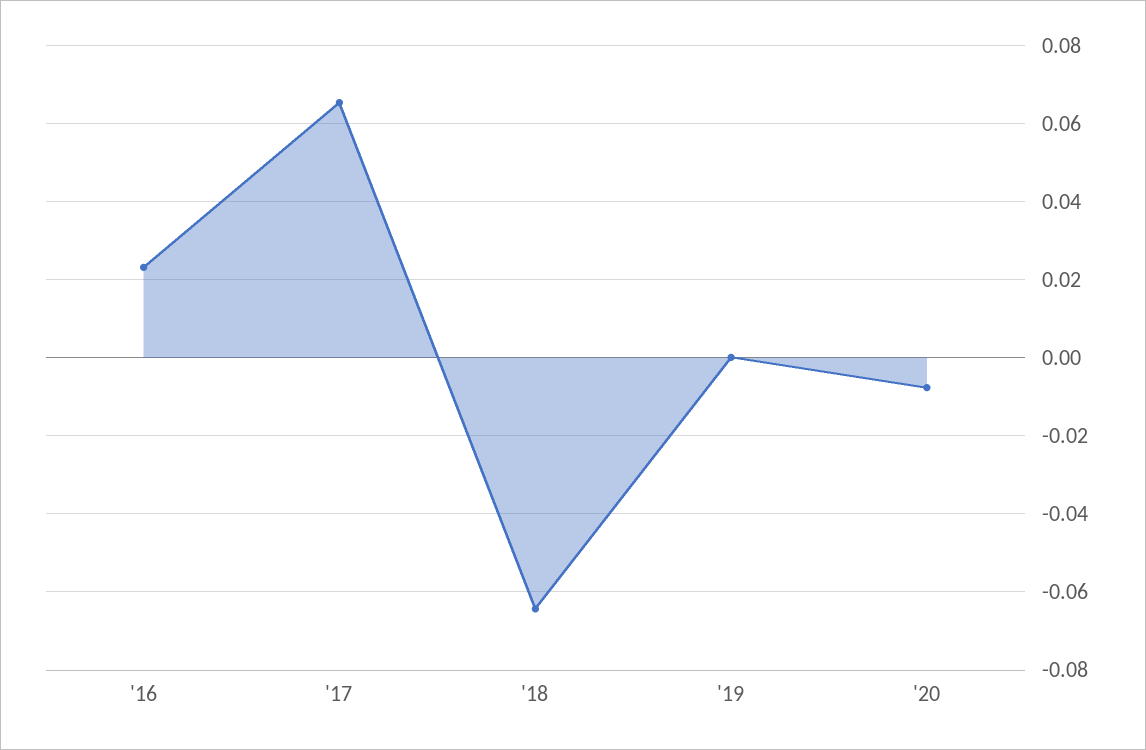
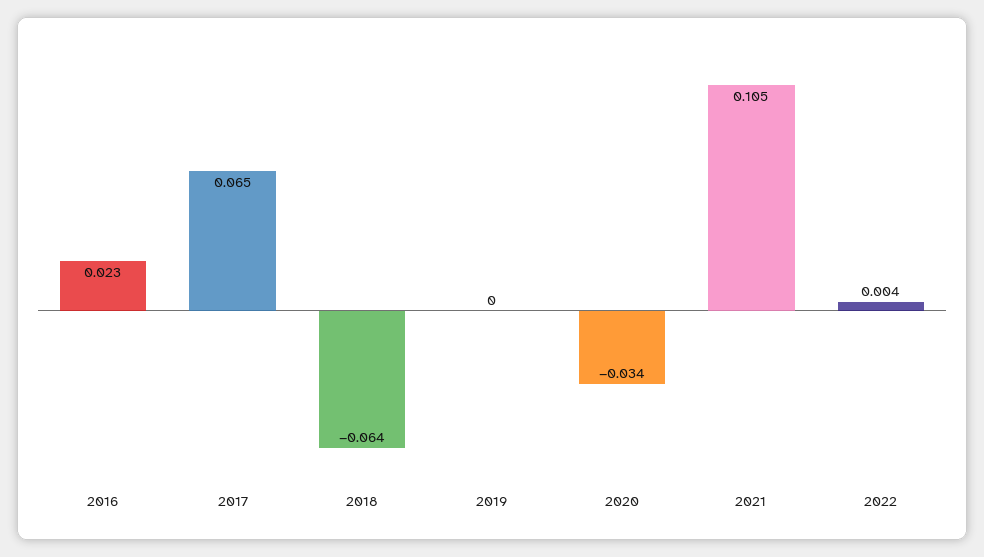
'20: -0.008 -> -0.034
2021: none -> 0.105
2022: none -> 0.004

